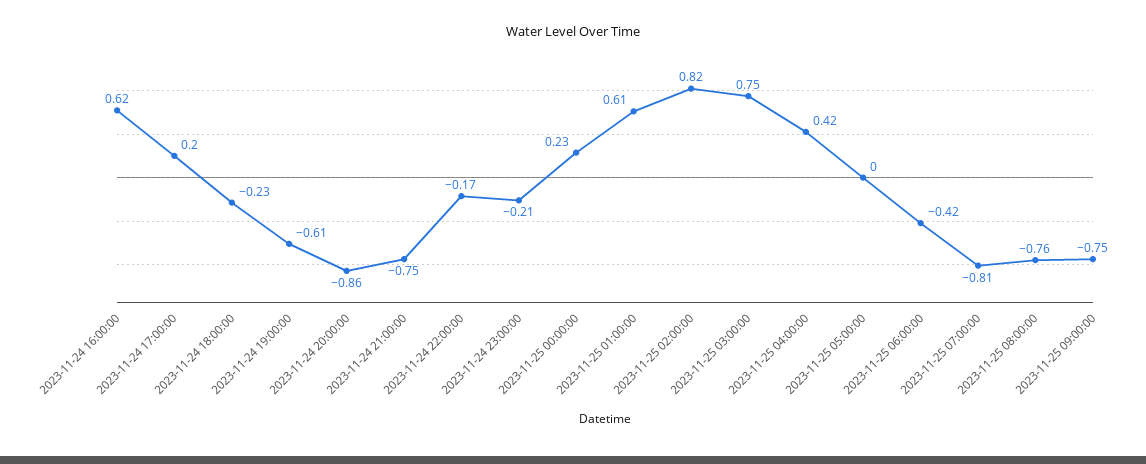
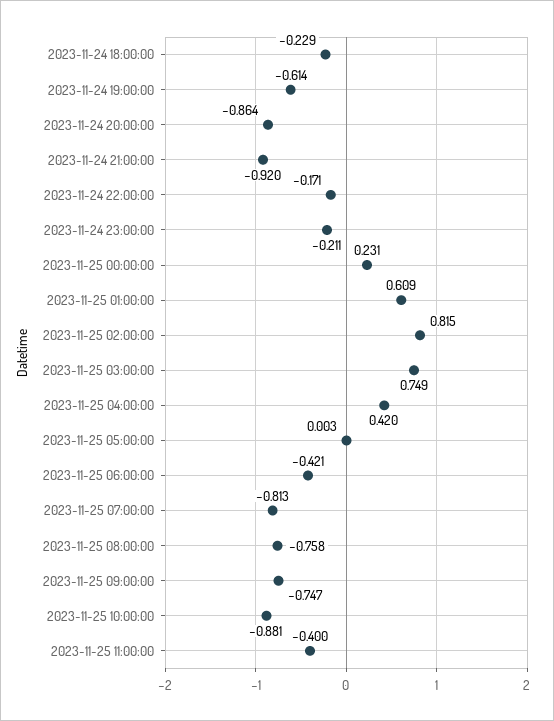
2023-11-24 16:00:00: 0.62 -> none
2023-11-24 17:00:00: 0.2 -> none
2023-11-24 21:00:00: -0.75 -> -0.92
2023-11-25 10:00:00: none -> -0.881
2023-11-25 11:00:00: none -> -0.4

